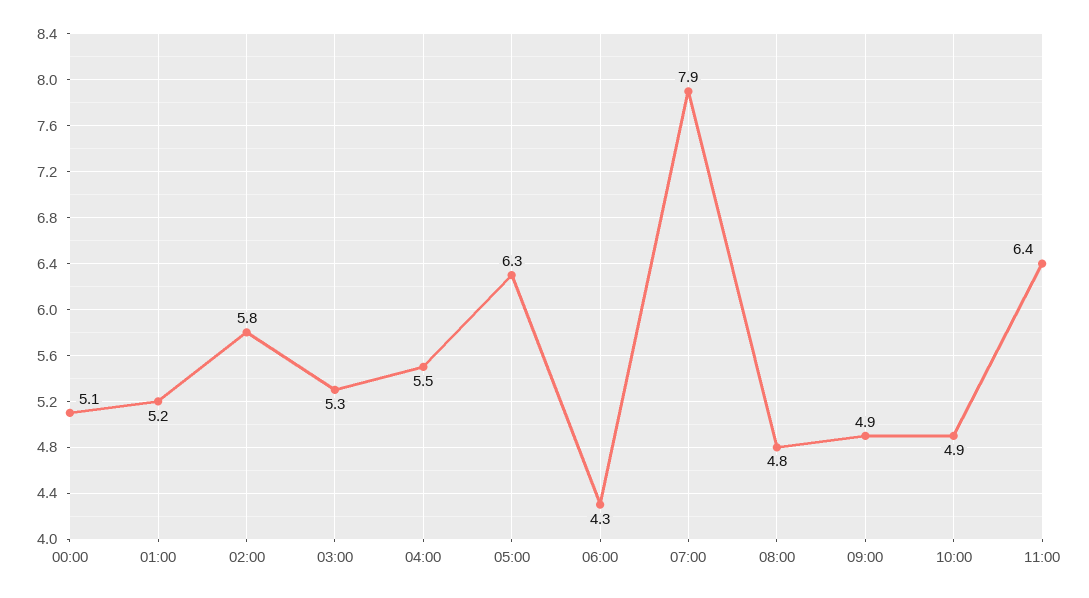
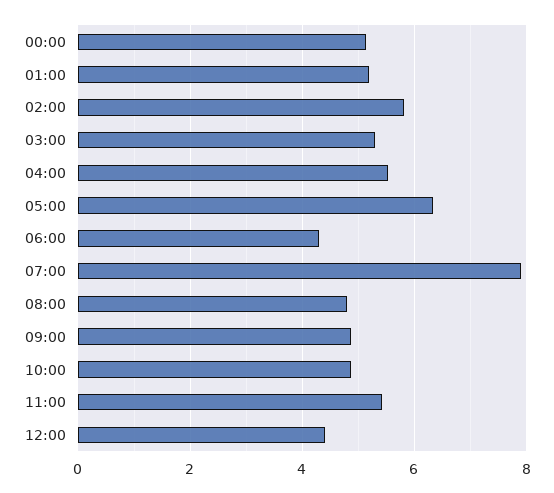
11:00: 6.4 -> 5.4
12:00: none -> 4.4

